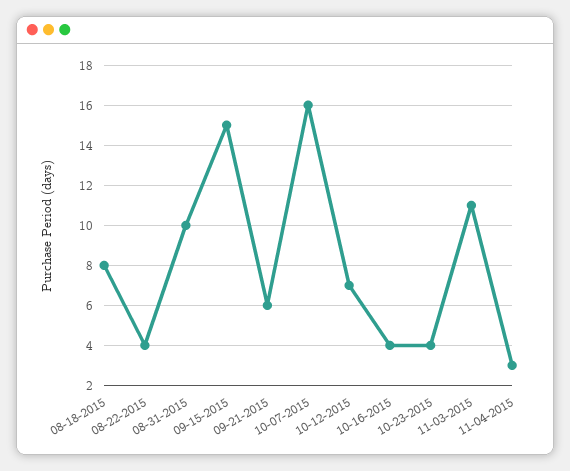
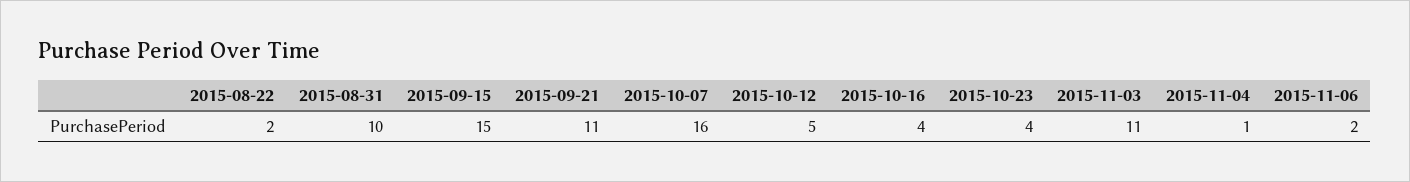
08-18-2015: 8 -> none
08-22-2015: 4 -> 2
09-21-2015: 6 -> 11
10-12-2015: 7 -> 5
11-04-2015: 3 -> 1
2015-11-06: none -> 2

